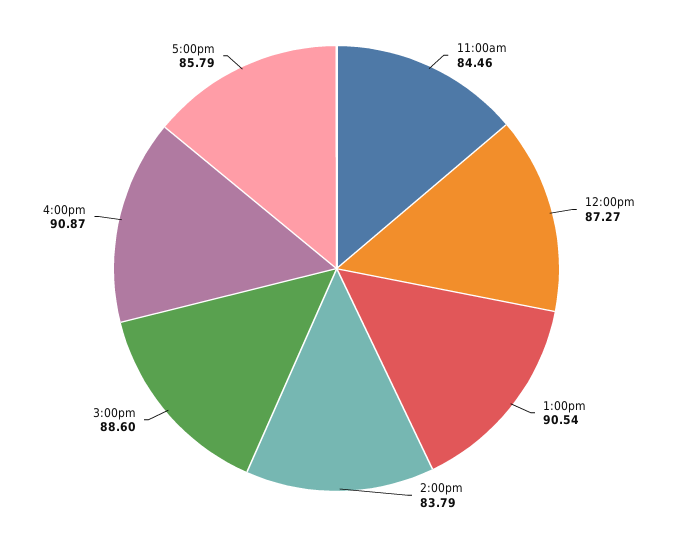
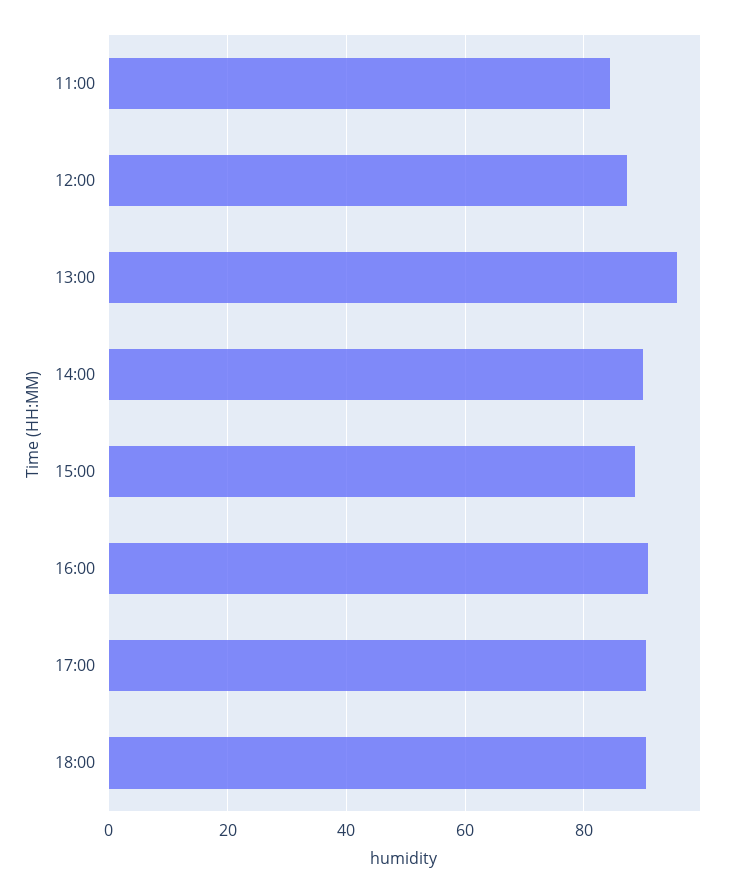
1:00pm: 90.54 -> 96
2:00pm: 83.79 -> 90
5:00pm: 85.79 -> 90
18:00: none -> 90

